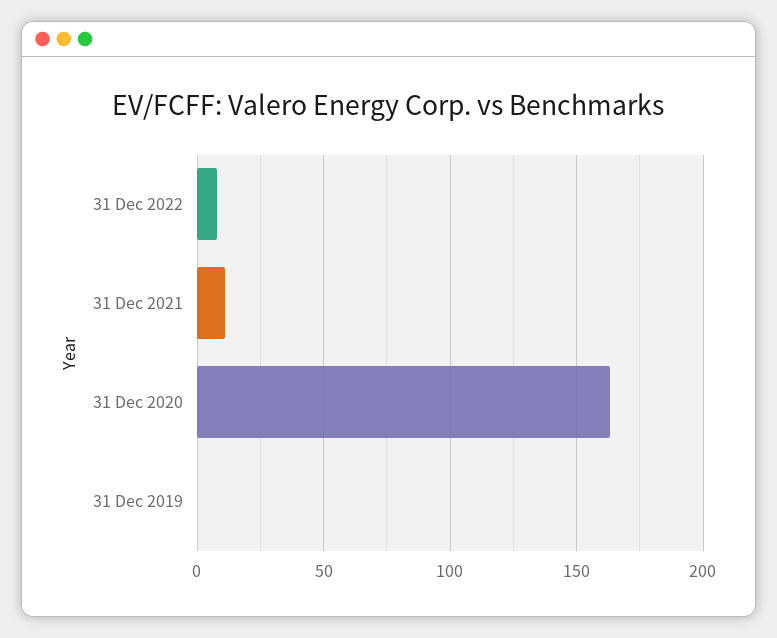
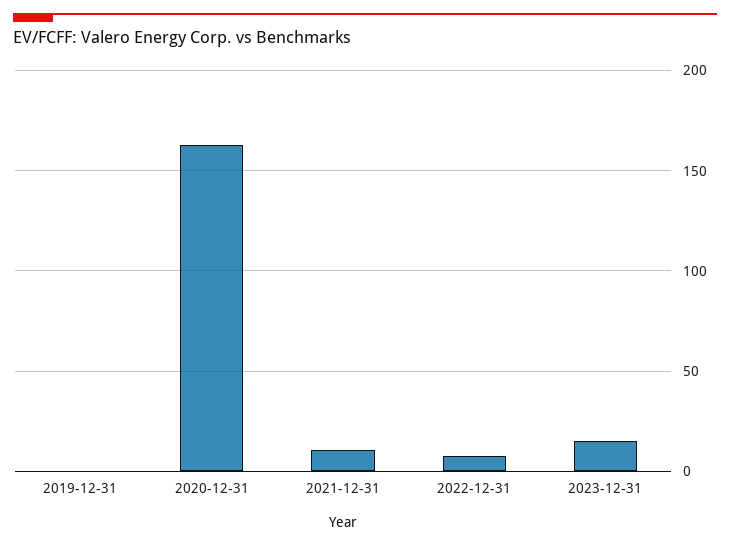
2023-12-31: none -> 15

